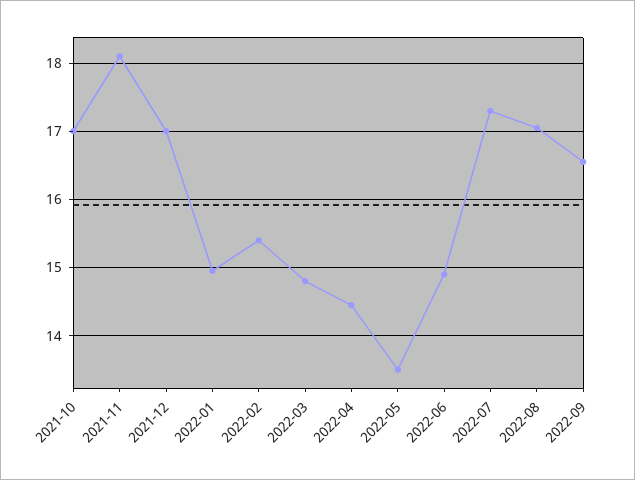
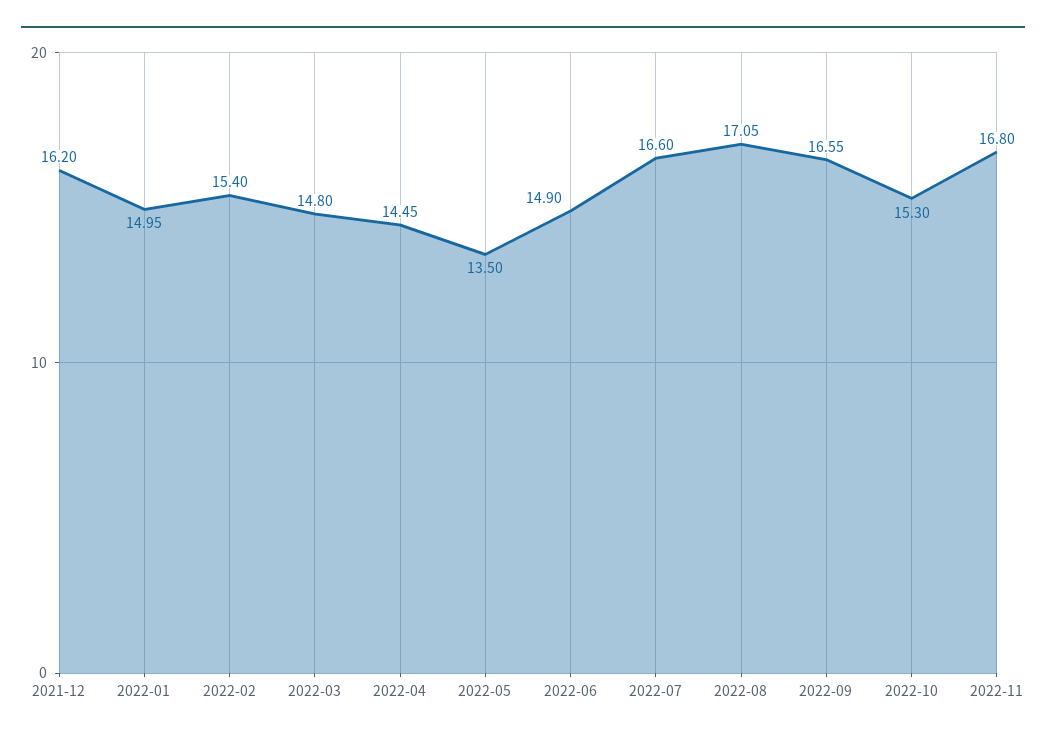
2021-10: 17 -> none
2021-11: 18.1 -> none
2021-12: 17 -> 16.2
2022-07: 17.3 -> 16.6
2022-10: none -> 15.3
2022-11: none -> 16.8

